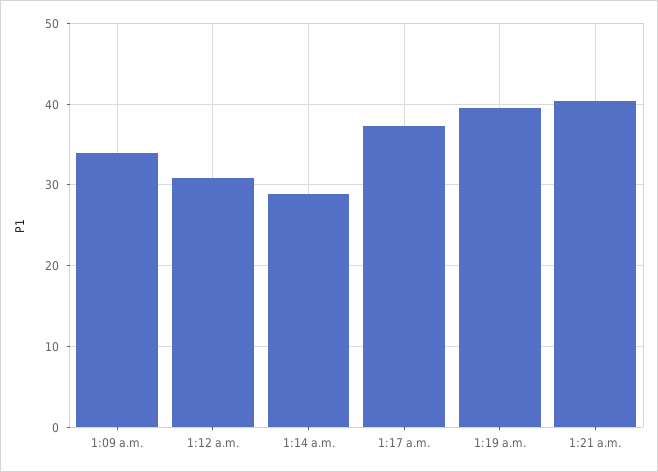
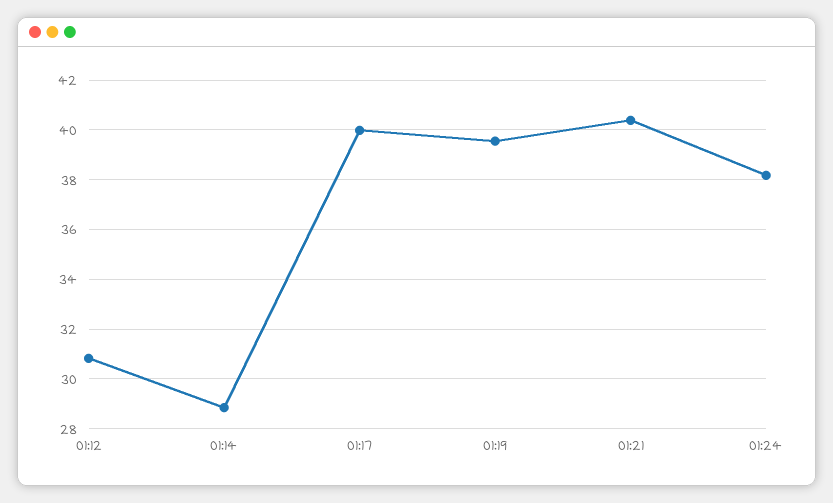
1:09 a.m.: 34 -> none
1:17 a.m.: 37 -> 40
01:24: none -> 38.25

